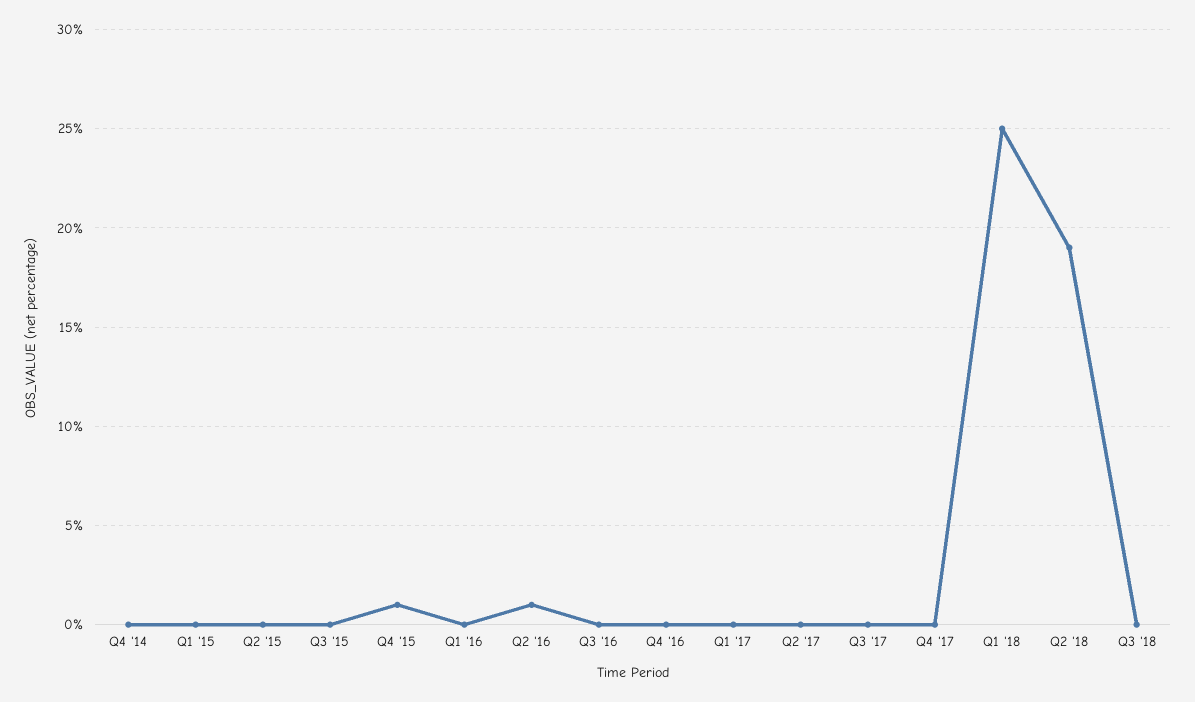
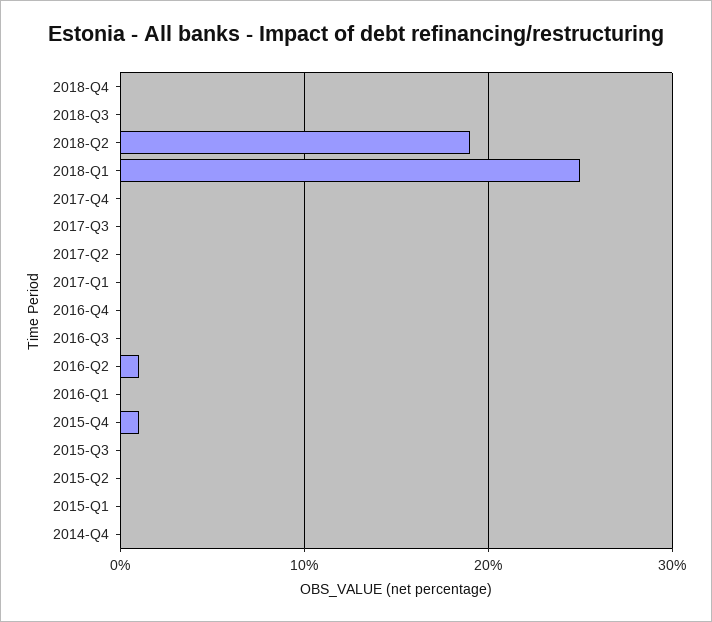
2018-Q4: none -> 0

